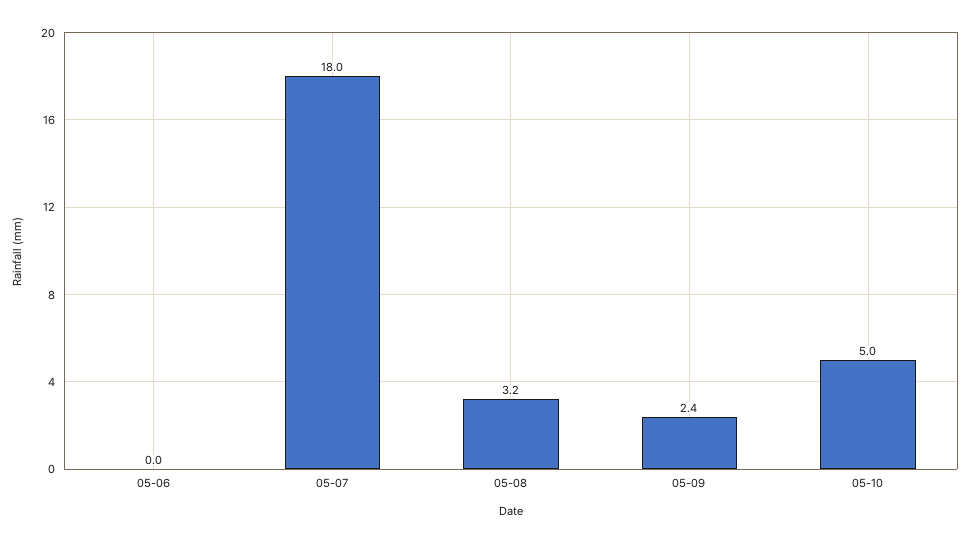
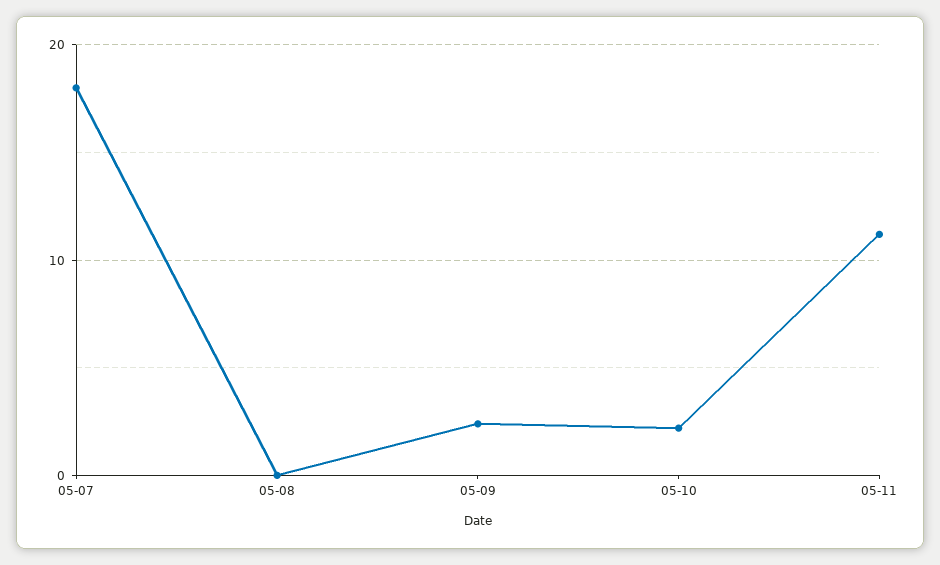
05-06: 0 -> none
05-08: 3.2 -> 0
05-10: 5 -> 2
05-11: none -> 11

